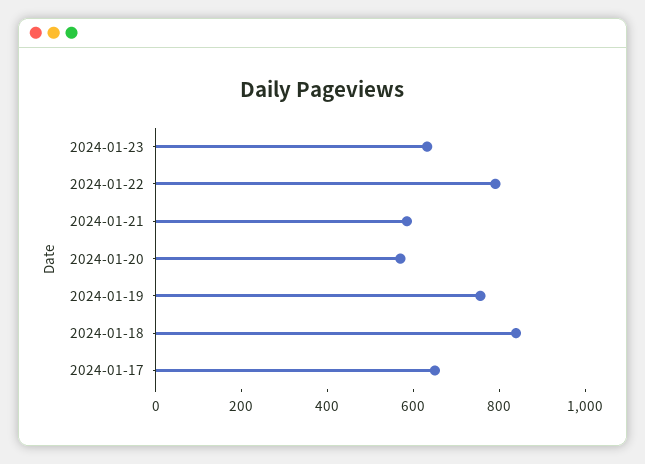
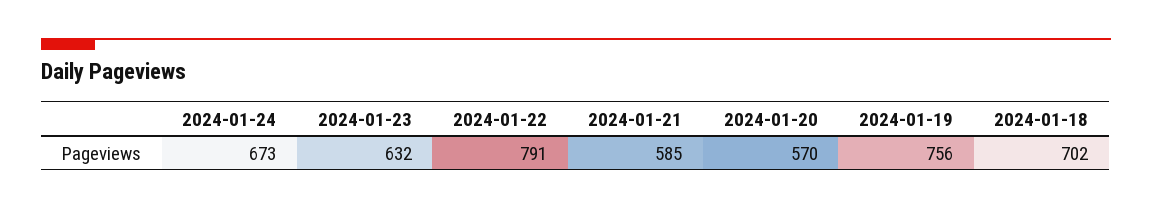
2024-01-18: 850 -> 702
2024-01-17: 650 -> none
2024-01-24: none -> 673

